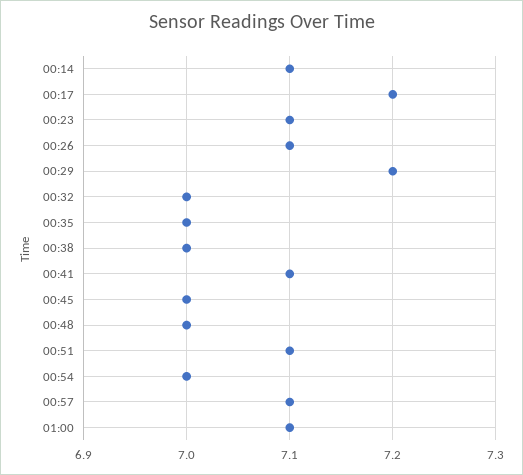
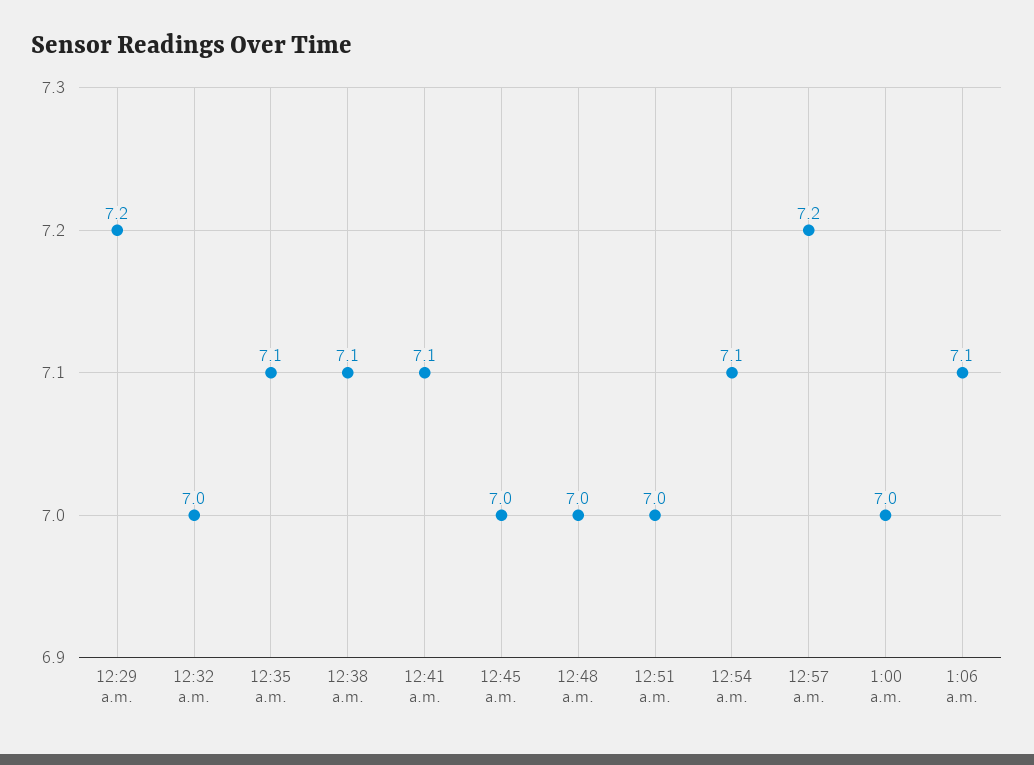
00:14: 7.1 -> none
00:17: 7.2 -> none
00:23: 7.1 -> none
00:26: 7.1 -> none
00:35: 7 -> 7.1
00:38: 7 -> 7.1
00:51: 7.1 -> 7
00:54: 7 -> 7.1
00:57: 7.1 -> 7.2
01:00: 7.1 -> 7
1:06 a.m.: none -> 7.1

